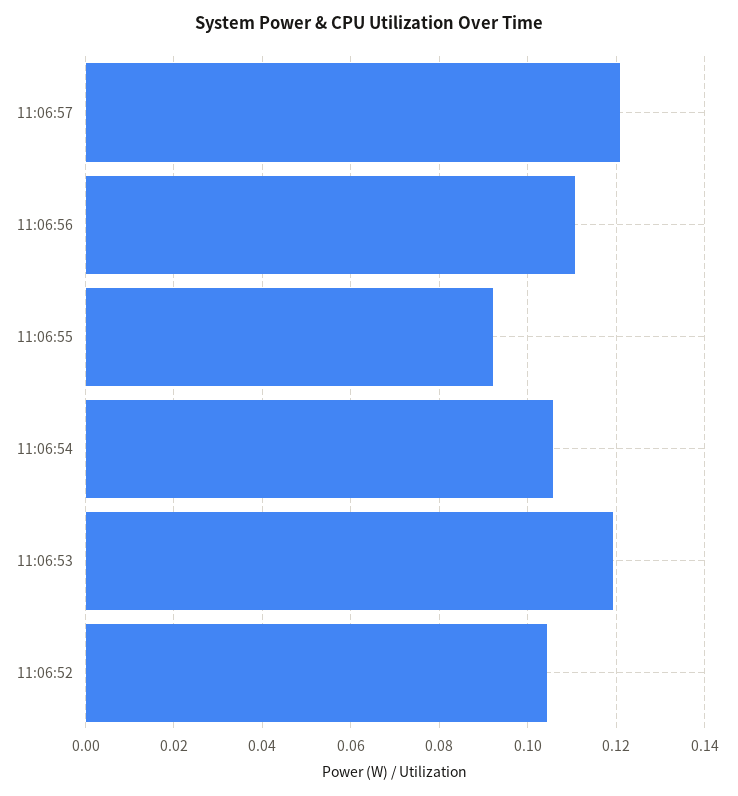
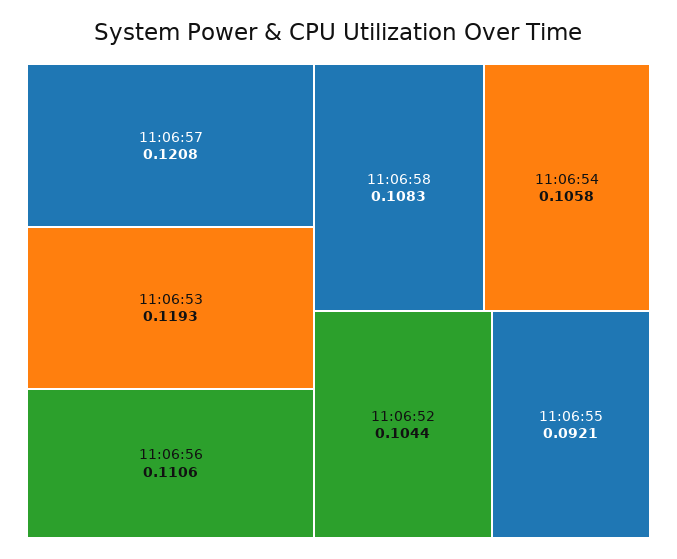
11:06:58: none -> 0.1083

